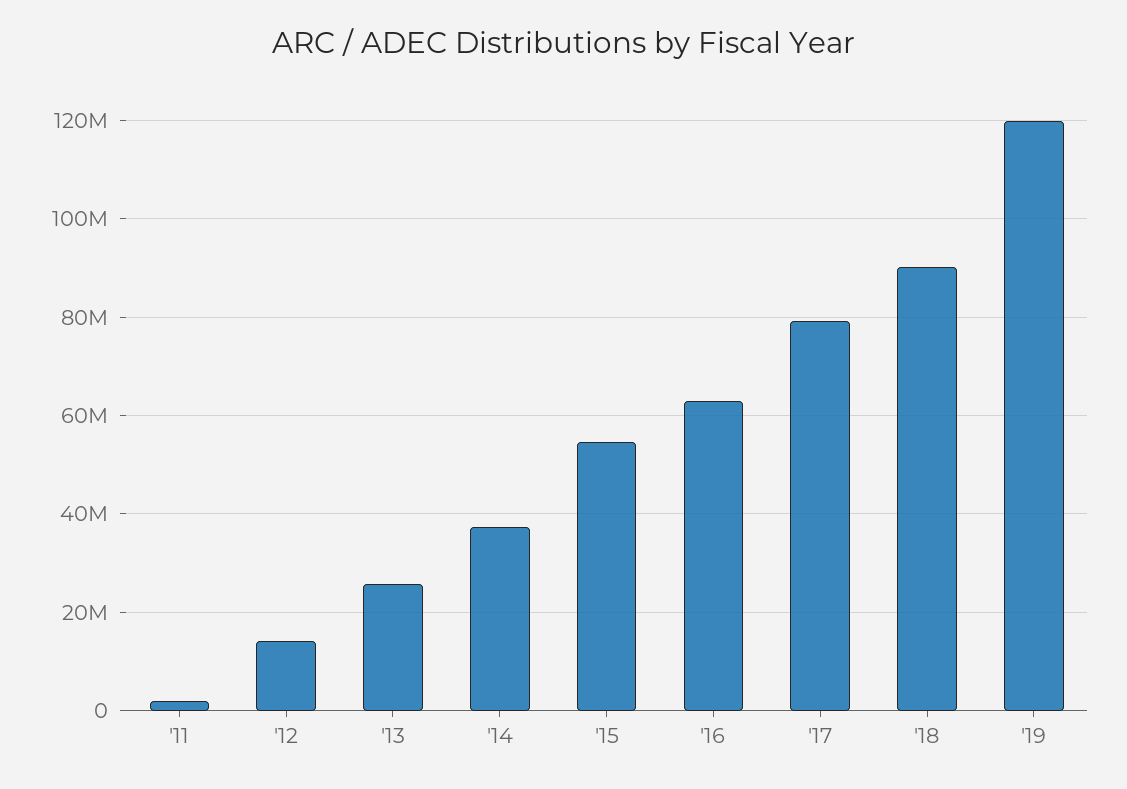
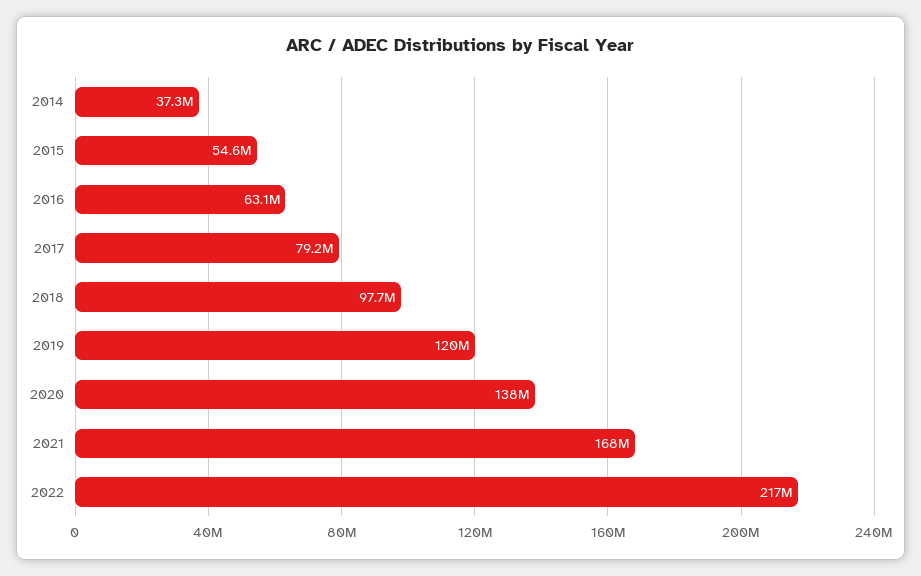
'11: 2000000 -> none
'12: 14000000 -> none
'13: 26000000 -> none
'18: 90000000 -> 97700000
2020: none -> 138000000
2021: none -> 168000000
2022: none -> 217000000

